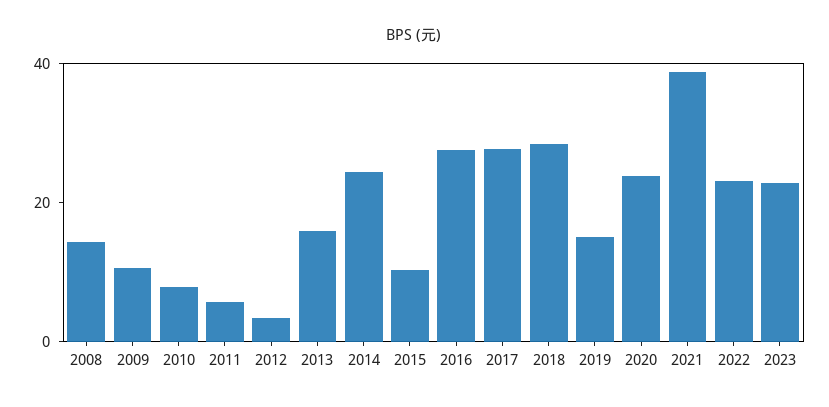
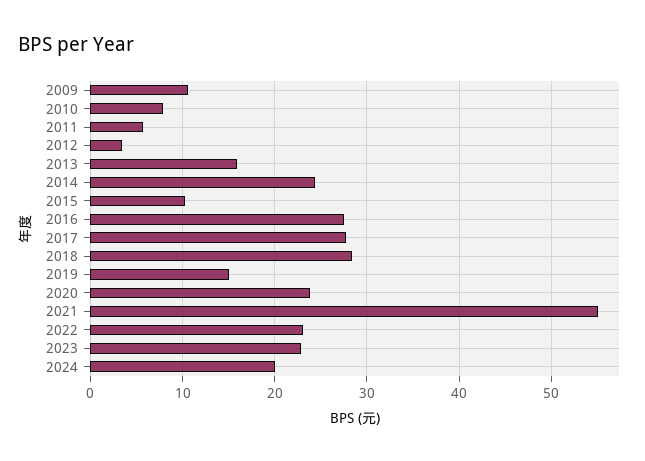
2008: 15 -> none
2021: 40 -> 55
2024: none -> 20

